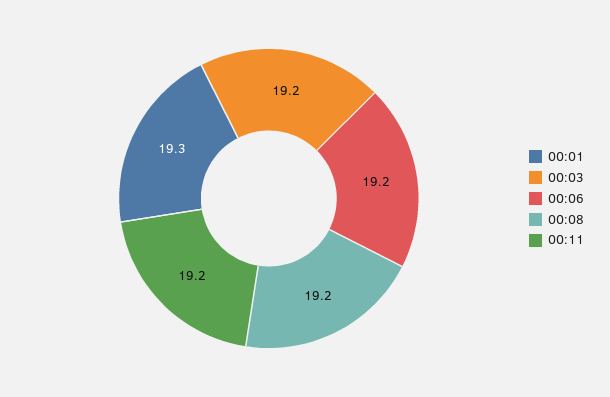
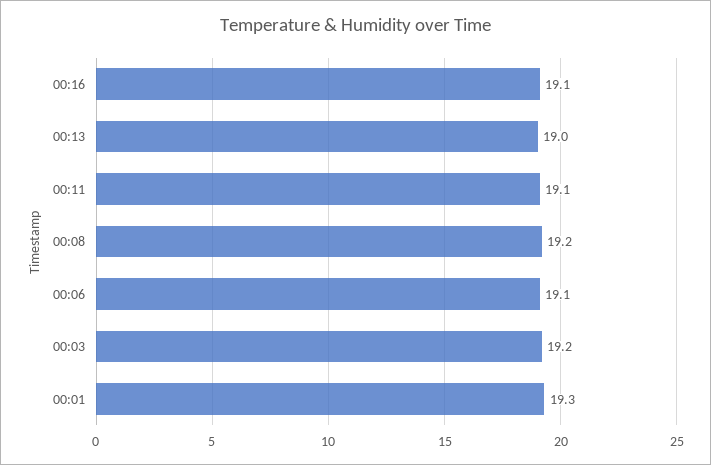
00:06: 19.2 -> 19.1
00:11: 19.2 -> 19.1
00:16: none -> 19.1
00:13: none -> 19

